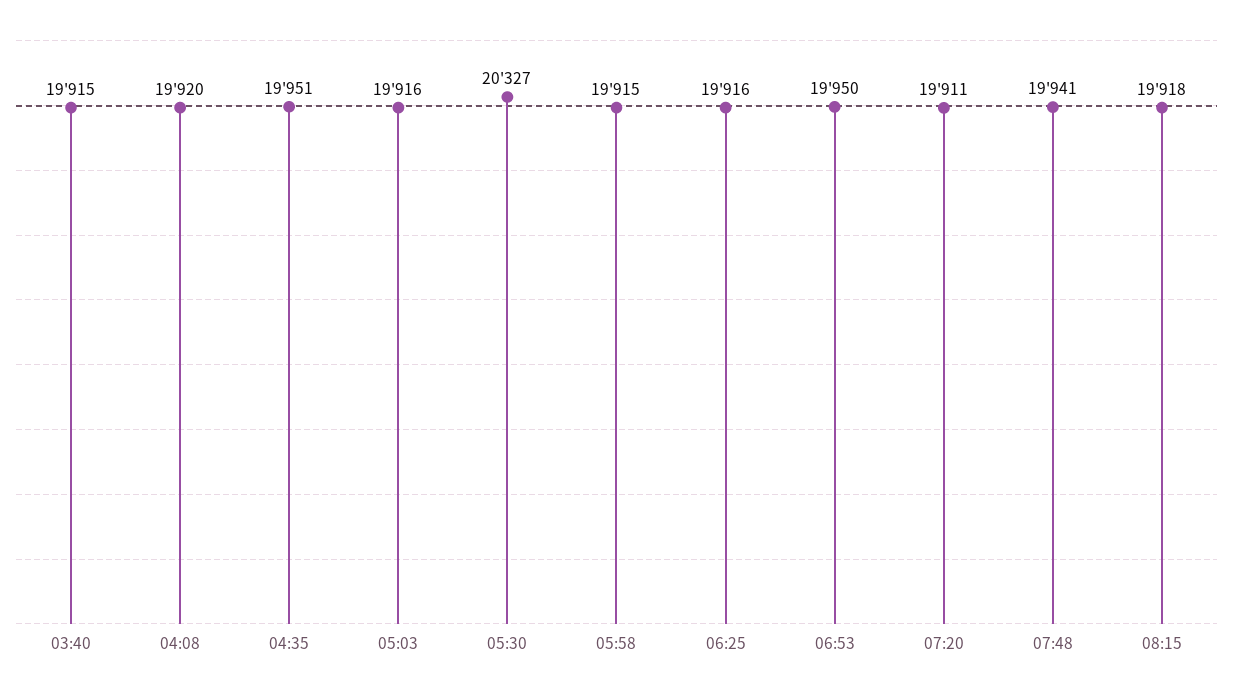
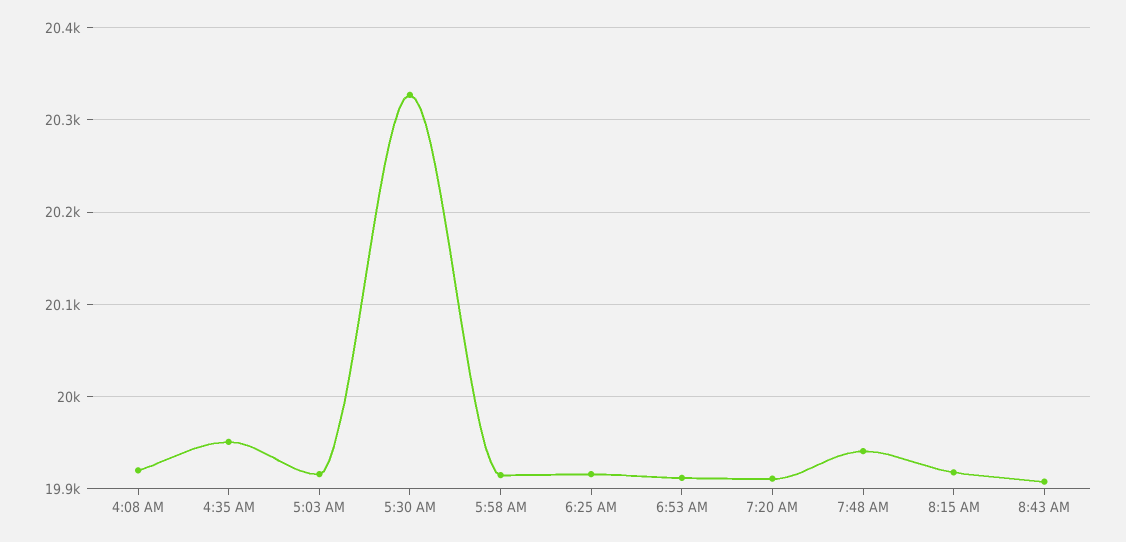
03:40: 19915 -> none
06:53: 19950 -> 19910
8:43 AM: none -> 19910

